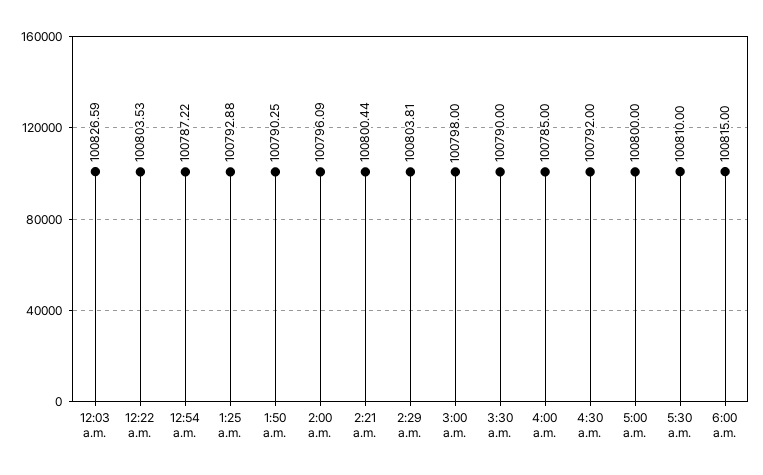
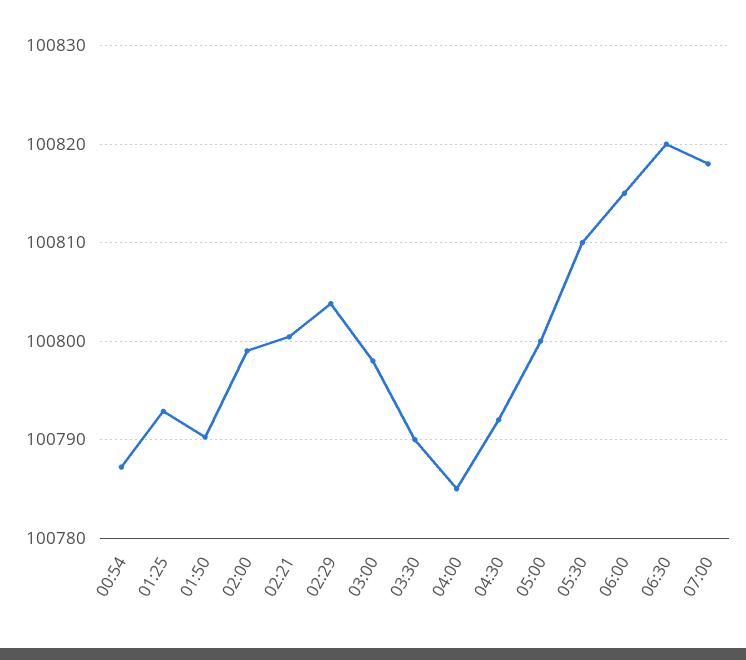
12:03 a.m.: 100826.59 -> none
12:22 a.m.: 100803.53 -> none
2:00 a.m.: 100796.09 -> 100799
06:30: none -> 100820
07:00: none -> 100818

